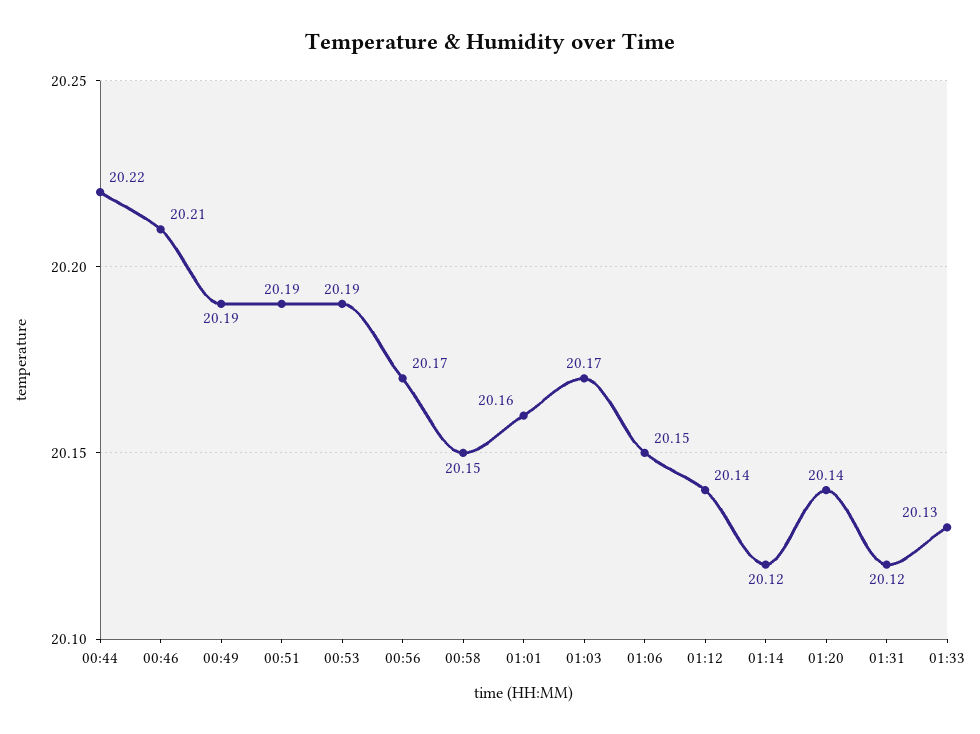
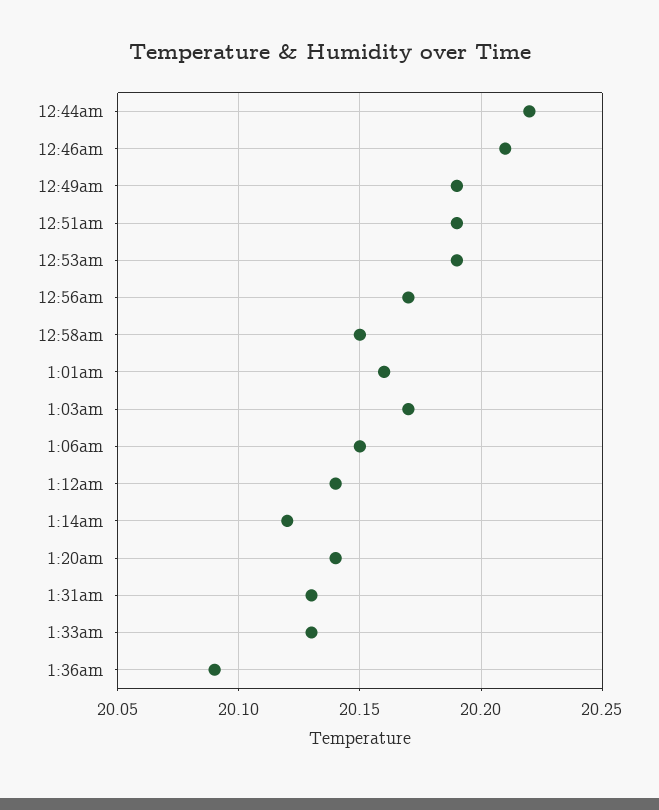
01:31: 20.12 -> 20.13
1:36am: none -> 20.09

